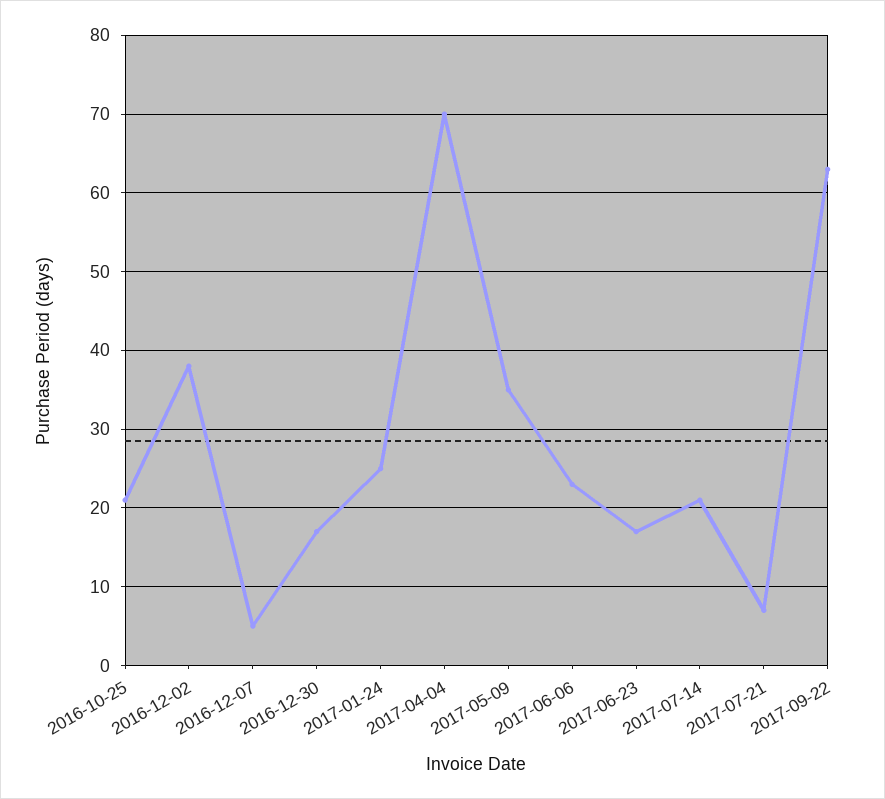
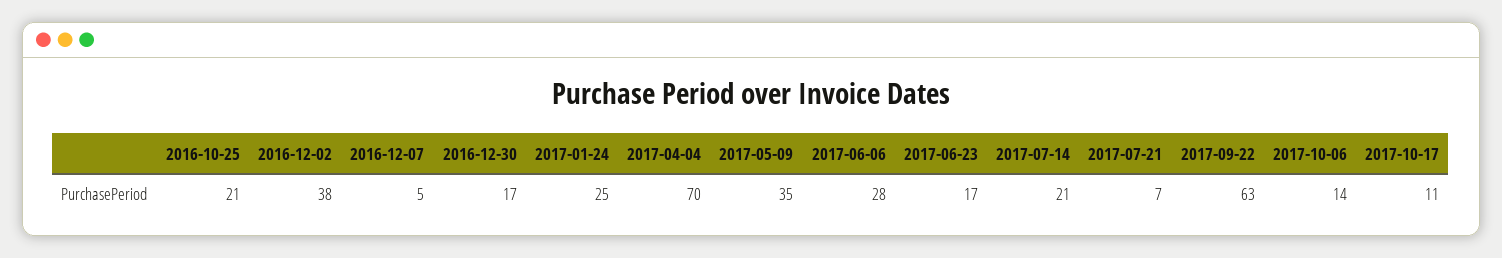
2017-06-06: 23 -> 28
2017-10-06: none -> 14
2017-10-17: none -> 11

